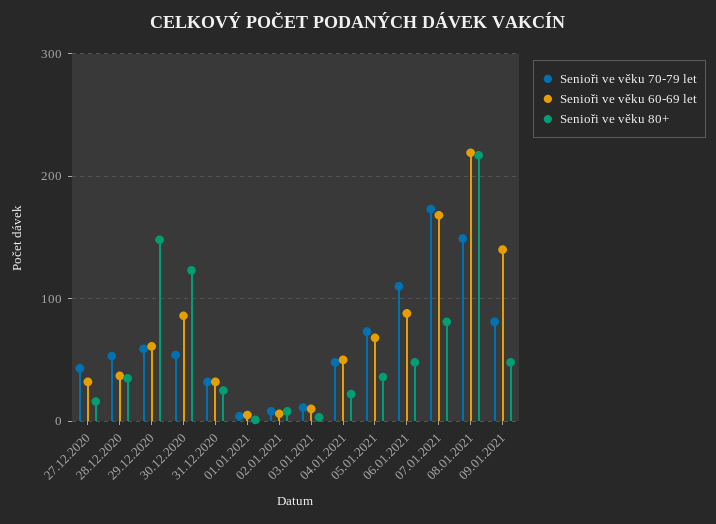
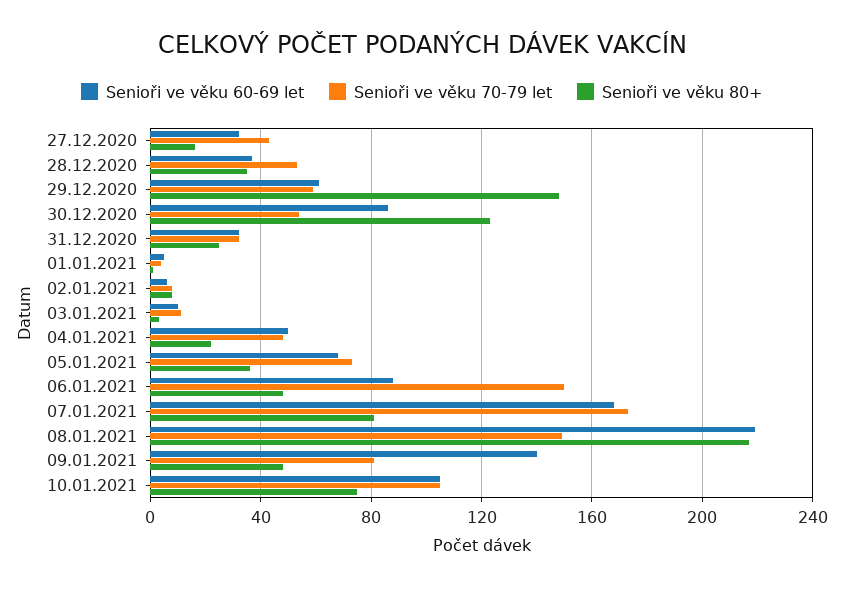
Senioři ve věku 70-79 let, 06.01.2021: 110 -> 150
Senioři ve věku 60-69 let, 10.01.2021: none -> 105
Senioři ve věku 70-79 let, 10.01.2021: none -> 105
Senioři ve věku 80+, 10.01.2021: none -> 75

